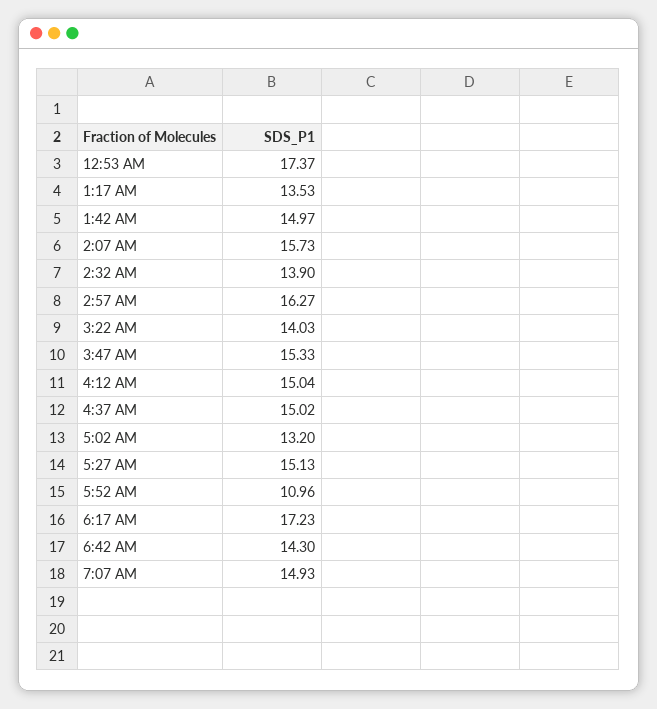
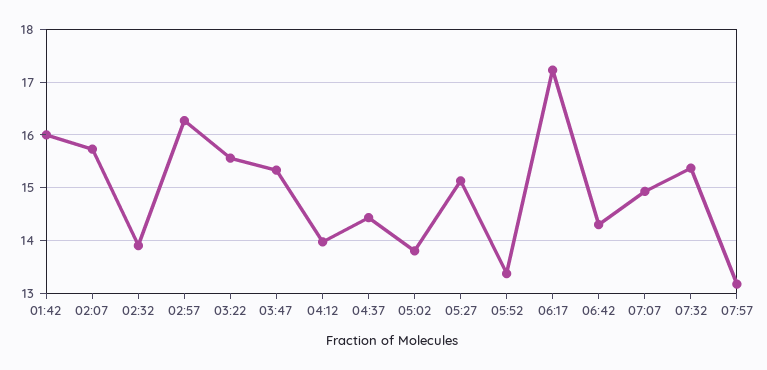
12:53 AM: 17.37 -> none
1:17 AM: 13.53 -> none
1:42 AM: 14.97 -> 16
3:22 AM: 14.03 -> 15.6
4:12 AM: 15.04 -> 14
4:37 AM: 15.02 -> 14.4
5:02 AM: 13.2 -> 13.8
5:52 AM: 10.96 -> 13.4
07:32: none -> 15.4
07:57: none -> 13.2

